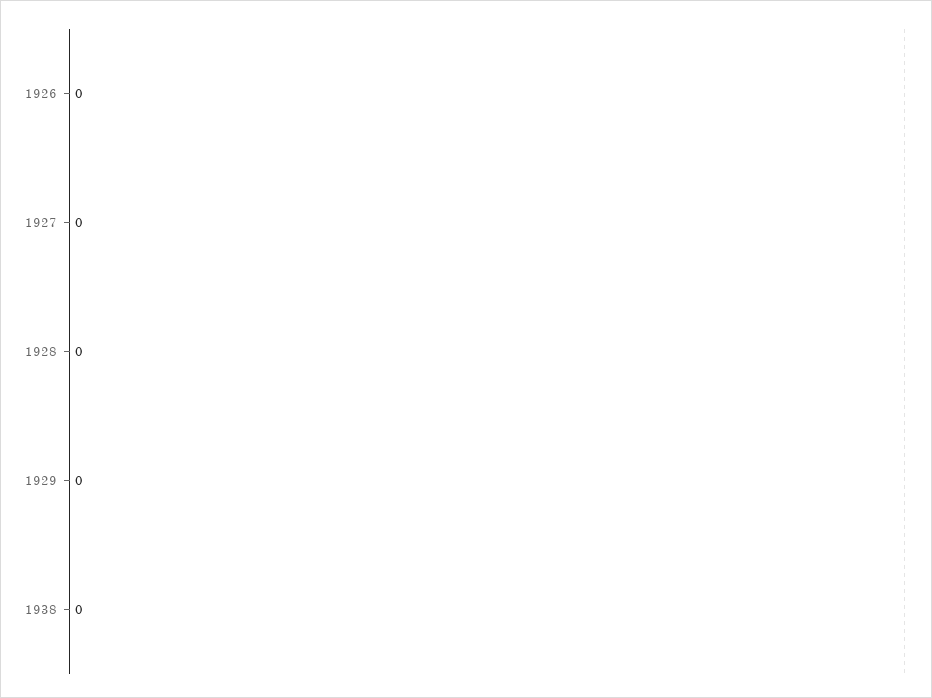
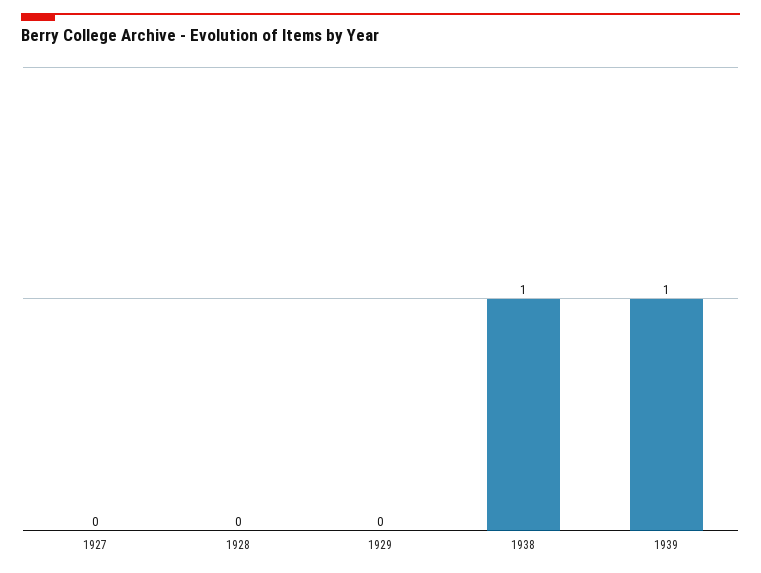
1926: 0 -> none
1938: 0 -> 1
1939: none -> 1

